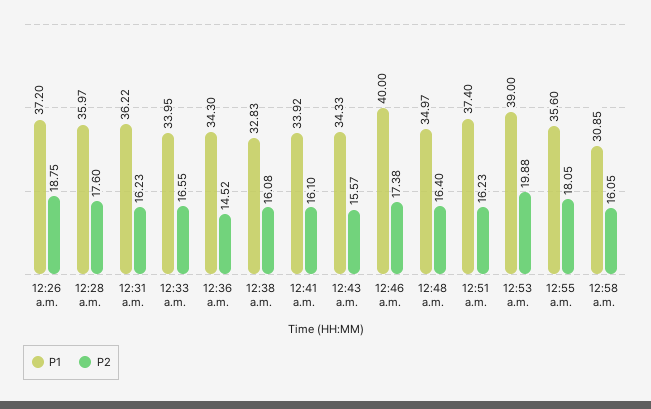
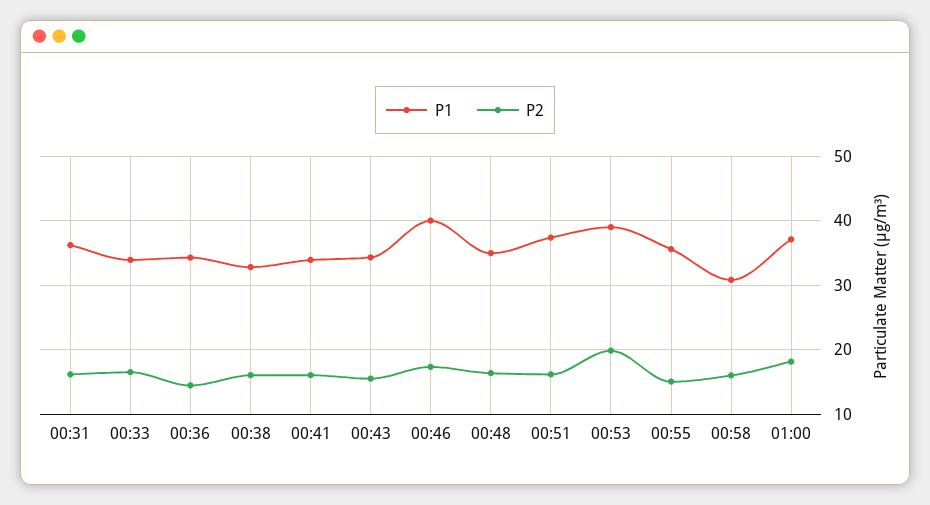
P1, 12:26 a.m.: 37.2 -> none
P2, 12:26 a.m.: 18.75 -> none
P1, 12:28 a.m.: 35.97 -> none
P2, 12:28 a.m.: 17.6 -> none
P2, 12:55 a.m.: 18.05 -> 15
P1, 01:00: none -> 37
P2, 01:00: none -> 18

